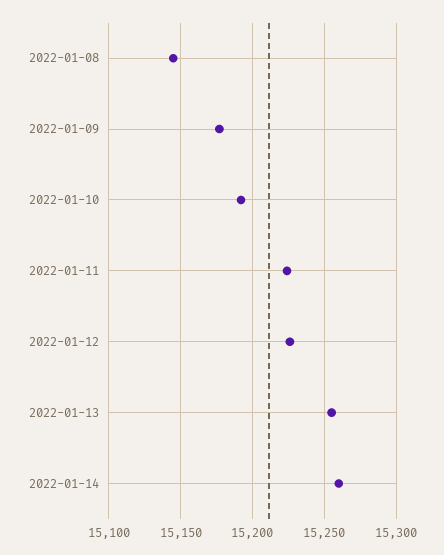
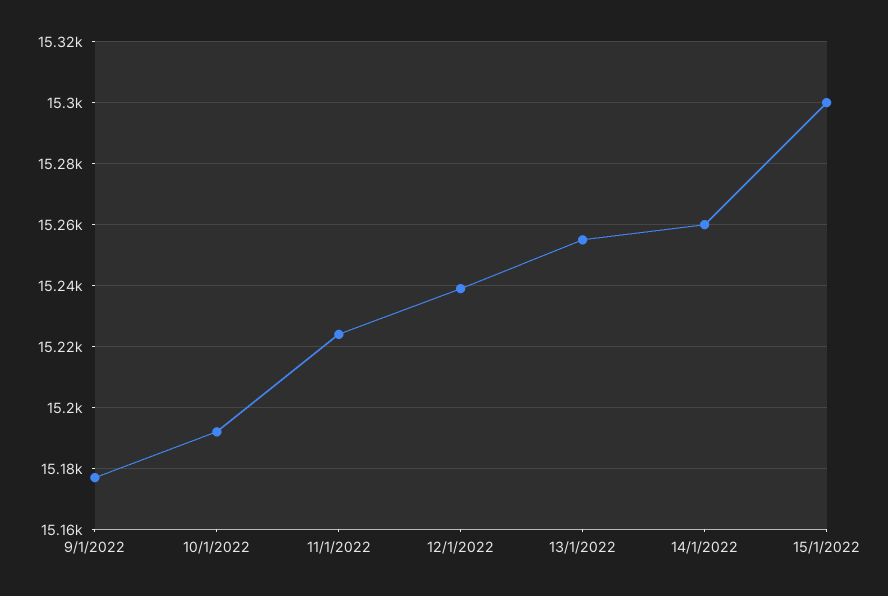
2022-01-08: 15145 -> none
2022-01-12: 15225 -> 15240
15/1/2022: none -> 15300

